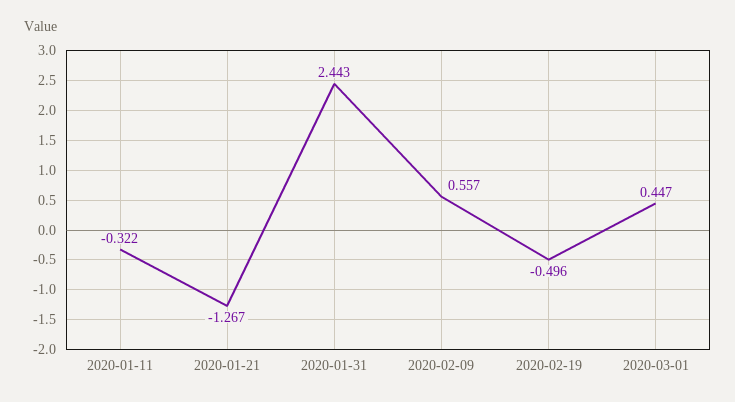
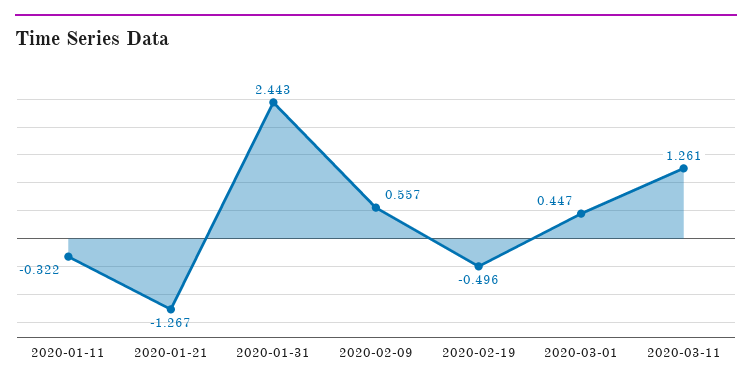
2020-03-11: none -> 1.261

